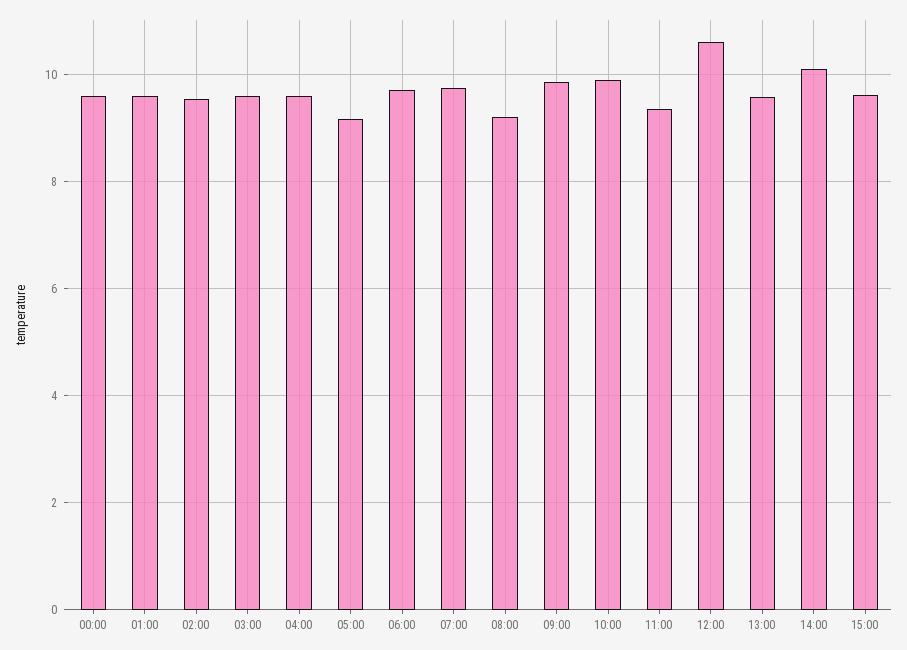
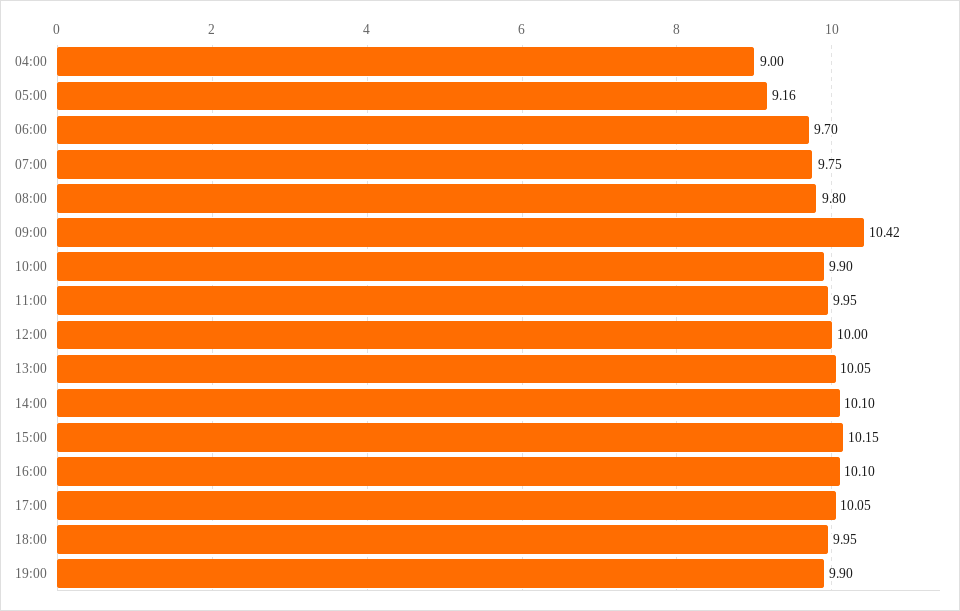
00:00: 9.6 -> none
01:00: 9.6 -> none
02:00: 9.6 -> none
03:00: 9.6 -> none
04:00: 9.6 -> 9
08:00: 9.2 -> 9.8
09:00: 9.8 -> 10.42
11:00: 9.4 -> 9.95
12:00: 10.6 -> 10
13:00: 9.6 -> 10.05
15:00: 9.6 -> 10.15
16:00: none -> 10.1
17:00: none -> 10.05
18:00: none -> 9.95
19:00: none -> 9.9

